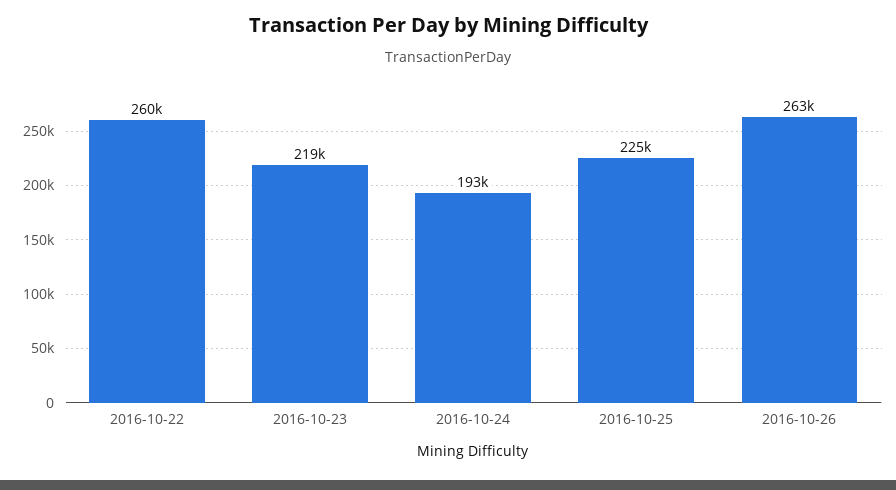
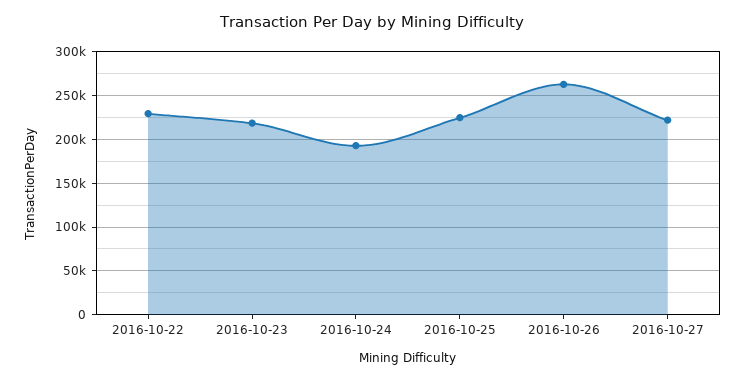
2016-10-22: 260000 -> 230000
2016-10-27: none -> 220000

